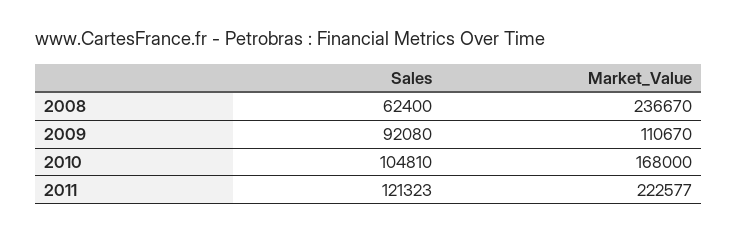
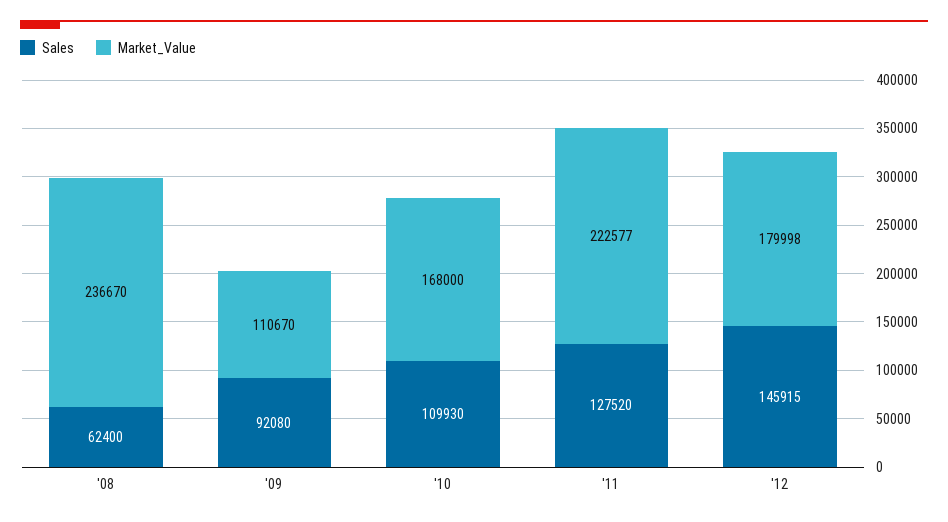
Sales, 2010: 104810 -> 109930
Sales, 2011: 121323 -> 127520
Sales, '12: none -> 145915
Market_Value, '12: none -> 179998

